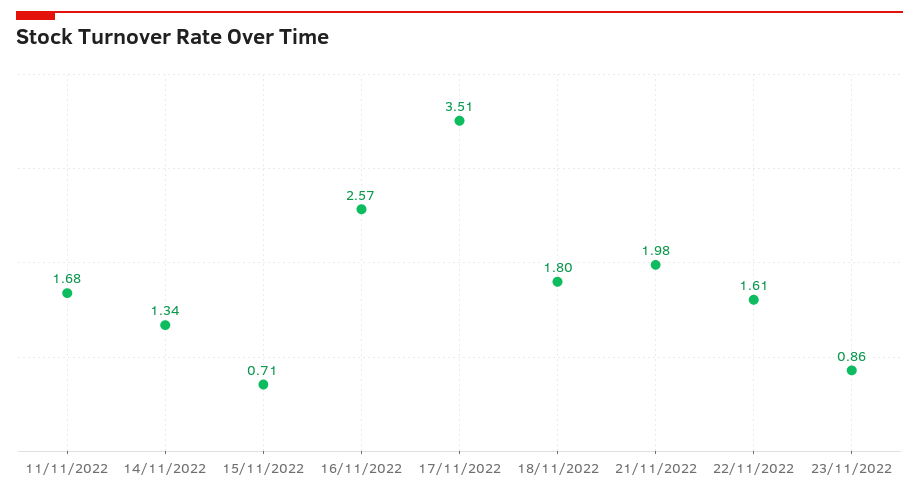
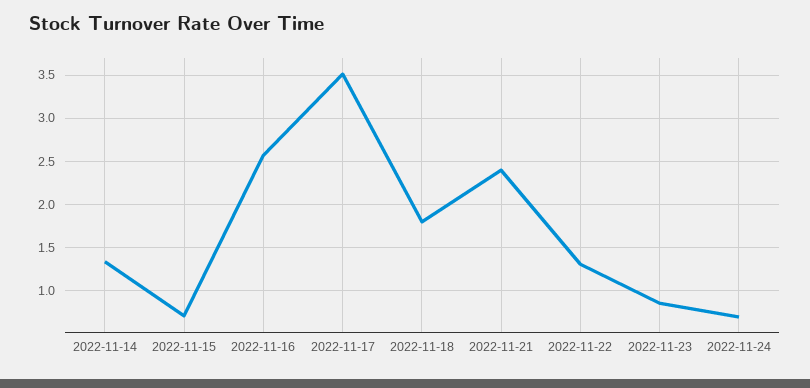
11/11/2022: 1.68 -> none
21/11/2022: 1.98 -> 2.4
22/11/2022: 1.61 -> 1.3
2022-11-24: none -> 0.7

